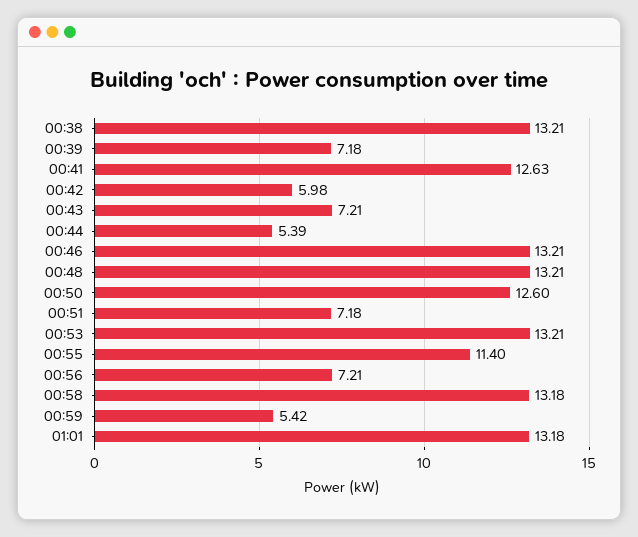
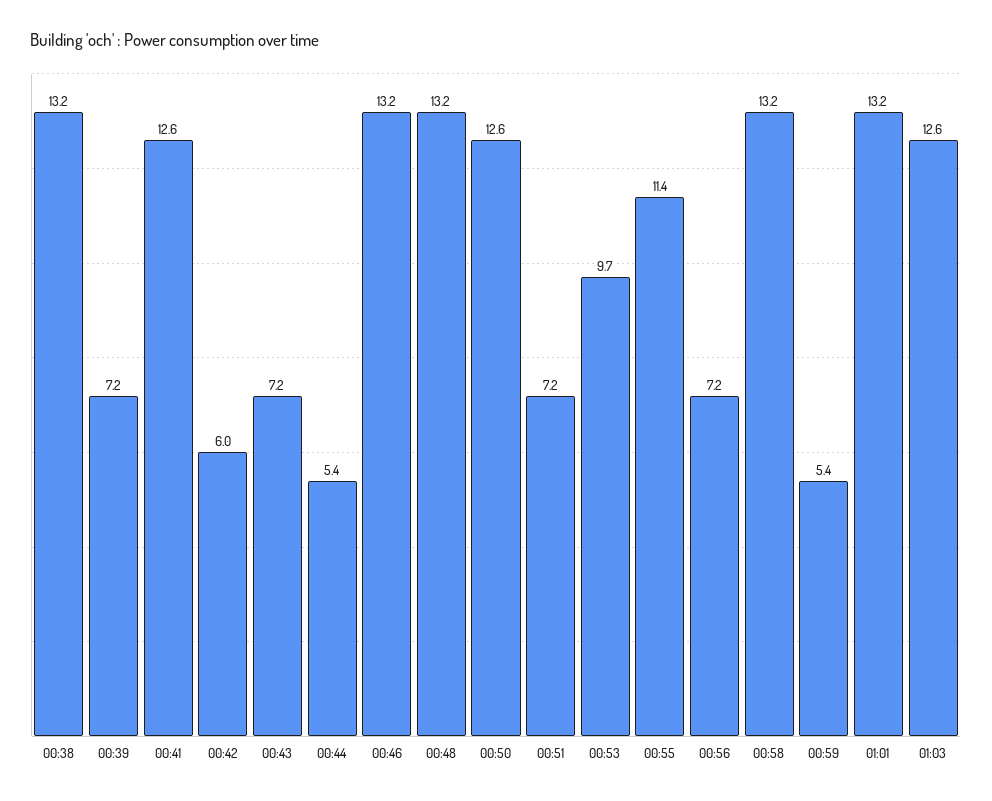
00:53: 13.21 -> 9.7
01:03: none -> 12.6

